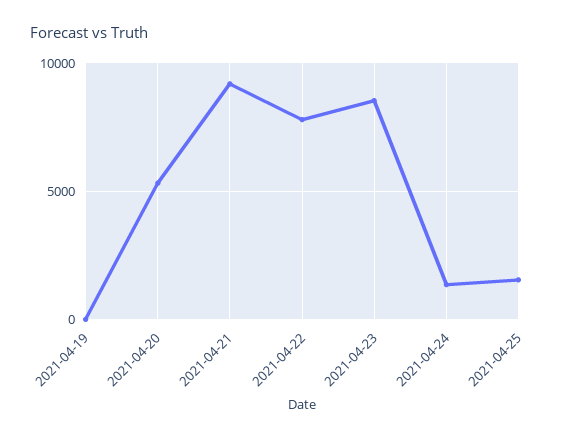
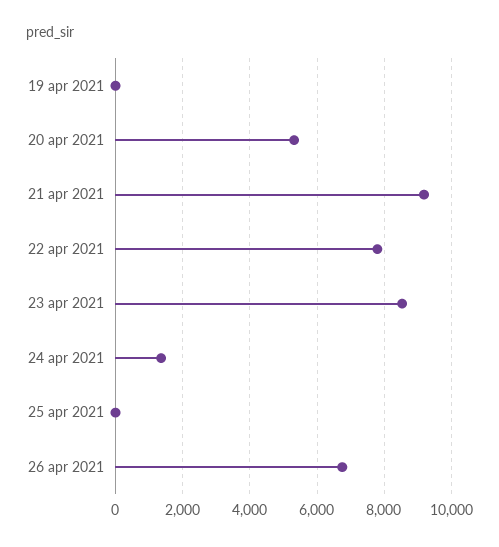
2021-04-25: 1500 -> 0
26 apr 2021: none -> 6800

